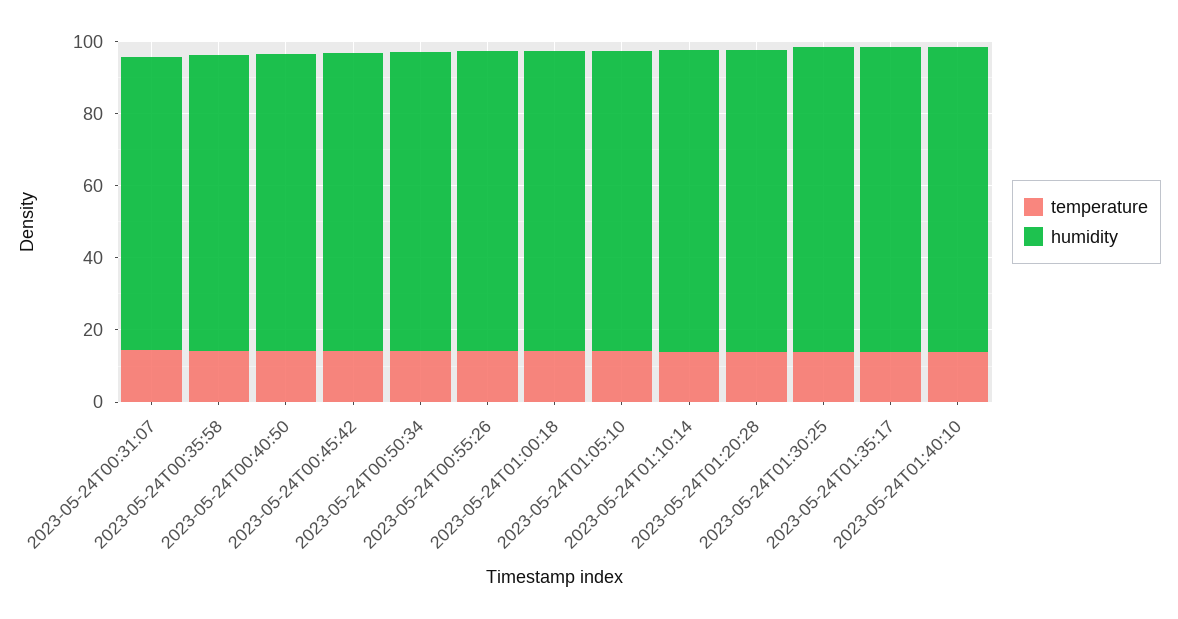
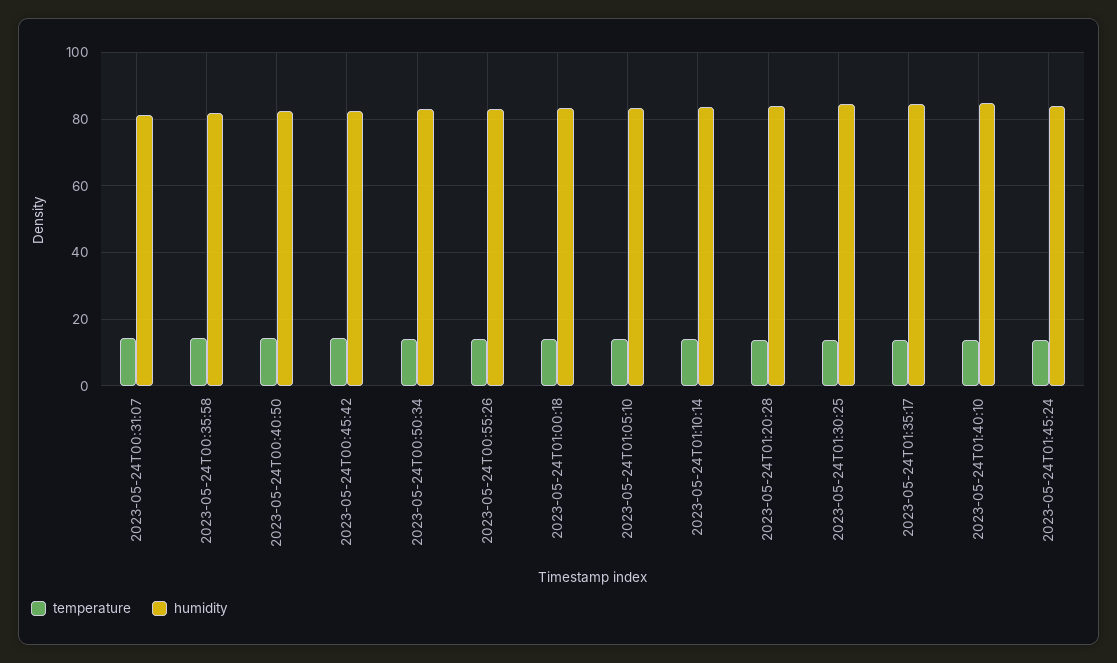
temperature, 2023-05-24T01:45:24: none -> 14
humidity, 2023-05-24T01:45:24: none -> 84

